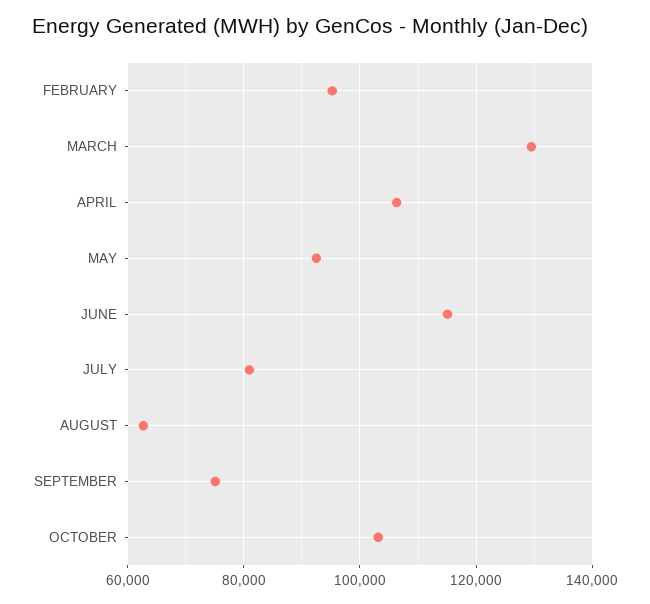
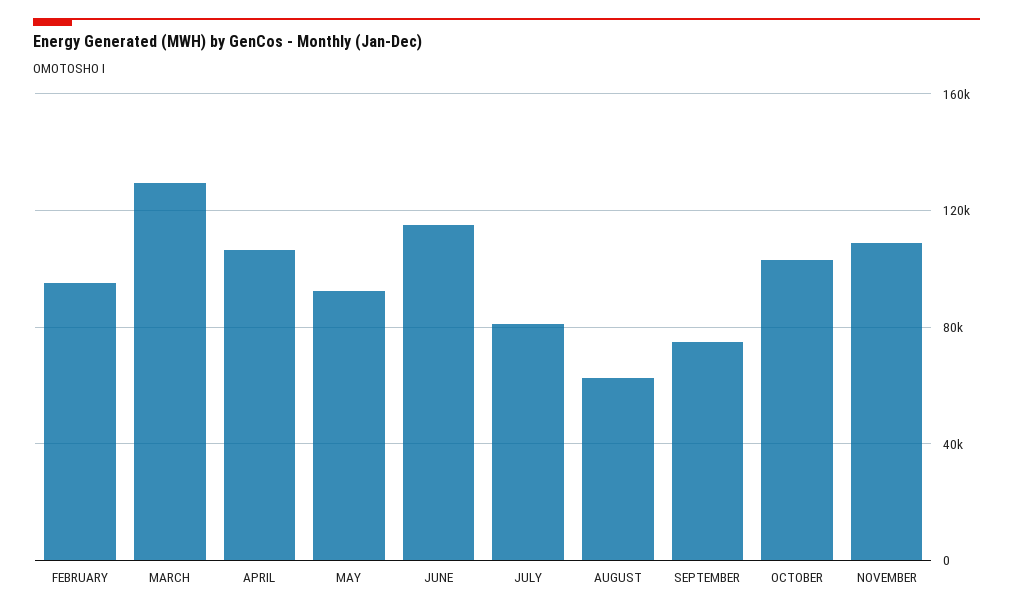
NOVEMBER: none -> 110000

